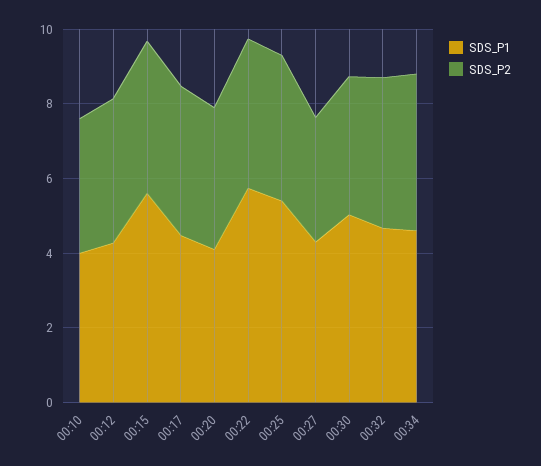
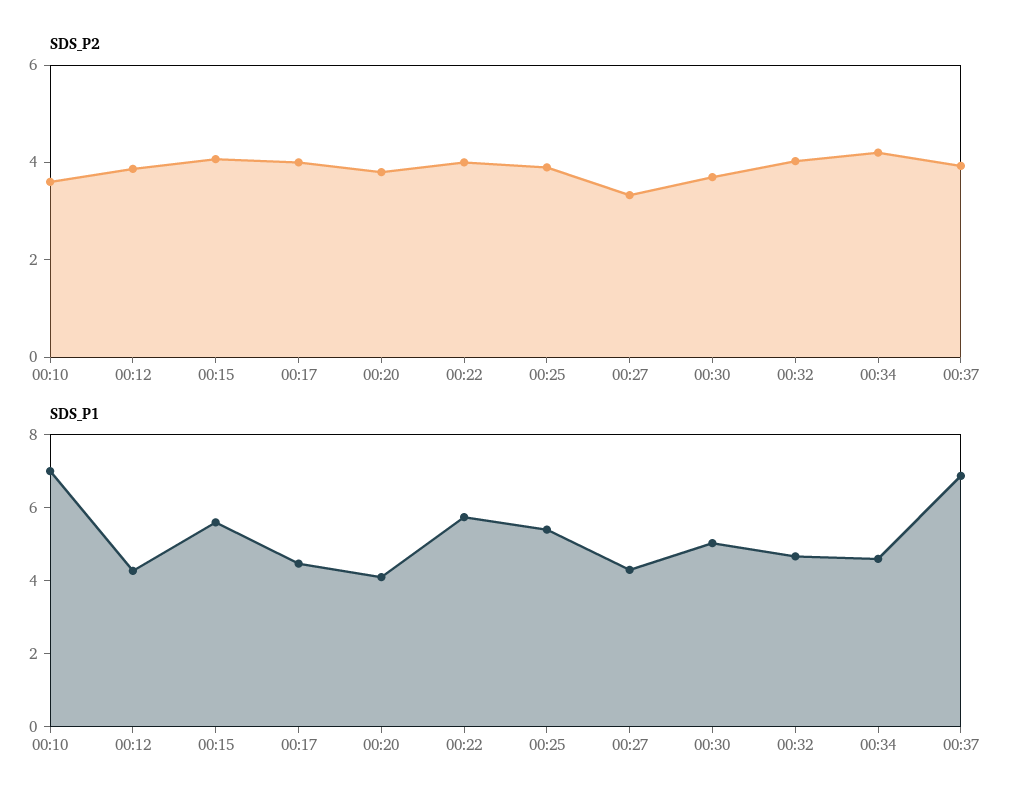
SDS_P1, 00:10: 4 -> 7
SDS_P2, 00:37: none -> 4
SDS_P1, 00:37: none -> 7

